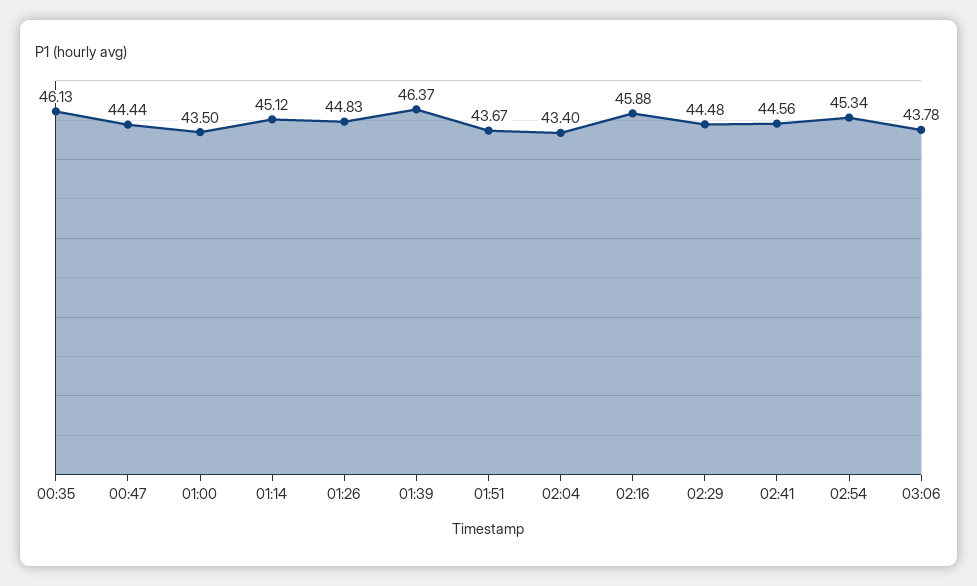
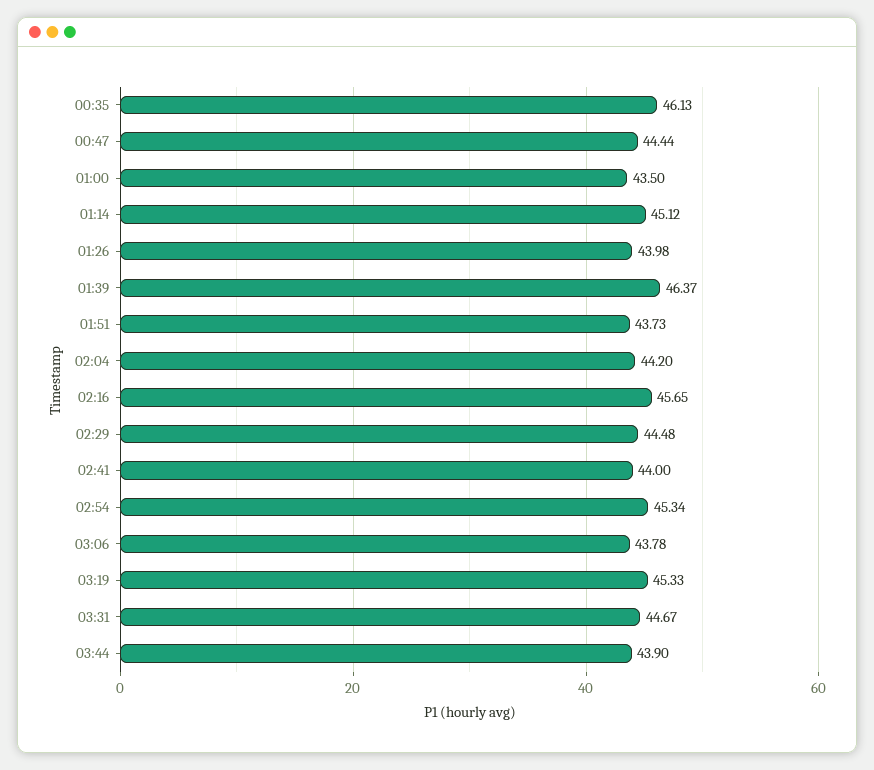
01:26: 44.83 -> 43.98
01:51: 43.67 -> 43.73
02:04: 43.4 -> 44.2
02:16: 45.88 -> 45.65
02:41: 44.56 -> 44
03:19: none -> 45.33
03:31: none -> 44.67
03:44: none -> 43.9

